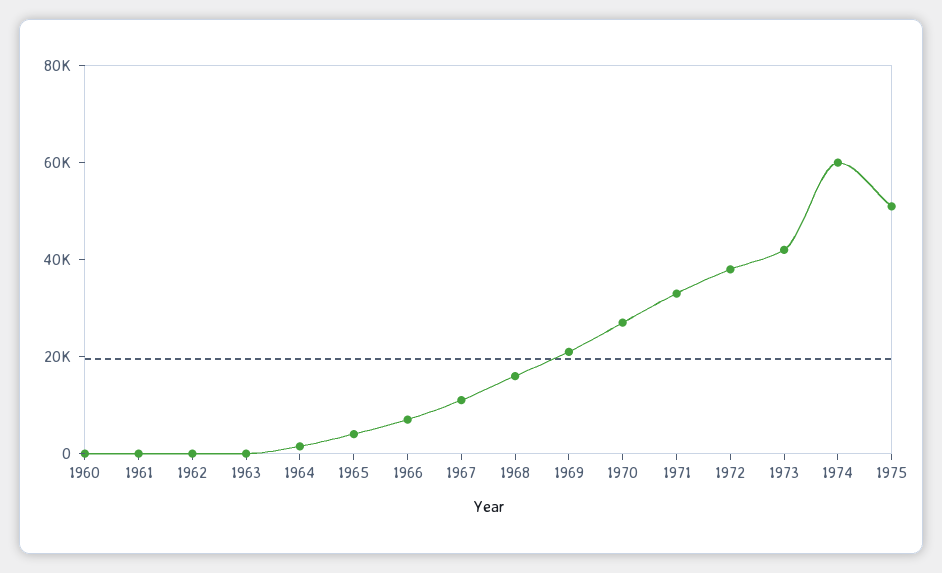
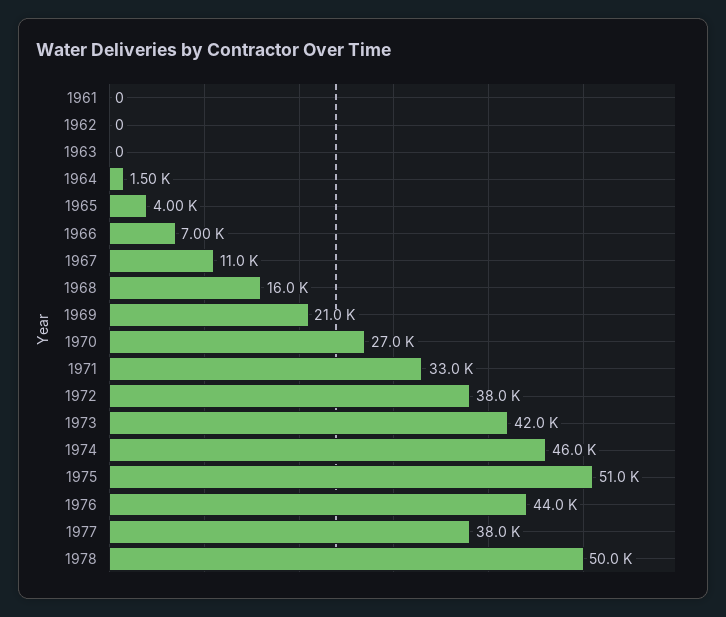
1960: 0 -> none
1974: 60000 -> 46000
1976: none -> 44000
1977: none -> 38000
1978: none -> 50000

